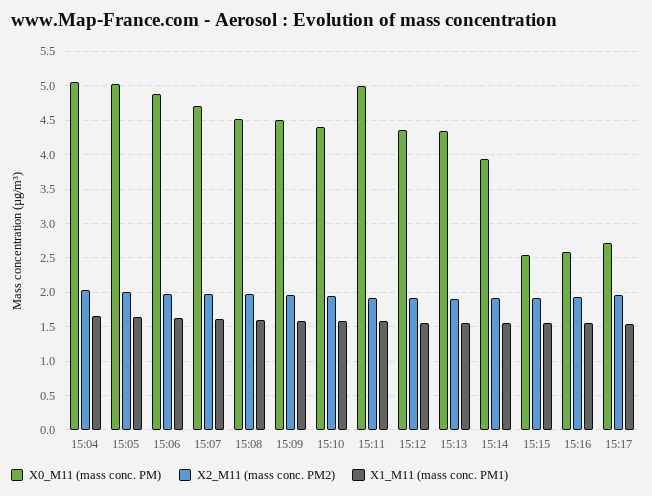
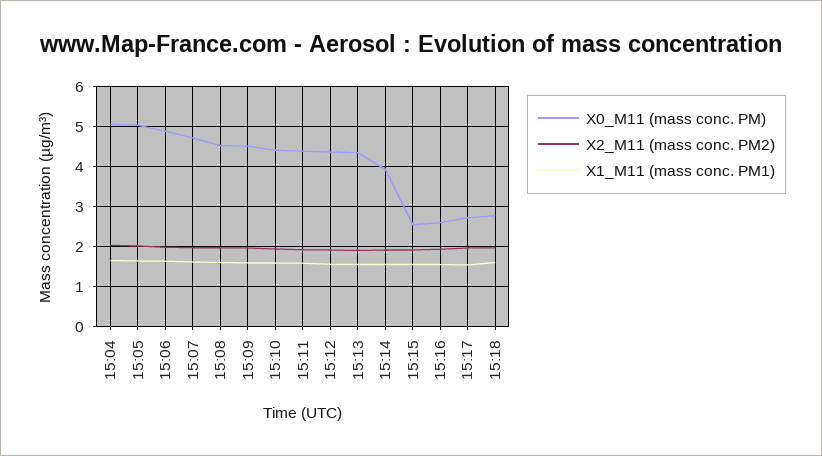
X0_M11 (mass conc. PM), 15:11: 5 -> 4.4
X0_M11 (mass conc. PM), 15:18: none -> 2.8
X2_M11 (mass conc. PM2), 15:18: none -> 2
X1_M11 (mass conc. PM1), 15:18: none -> 1.6

